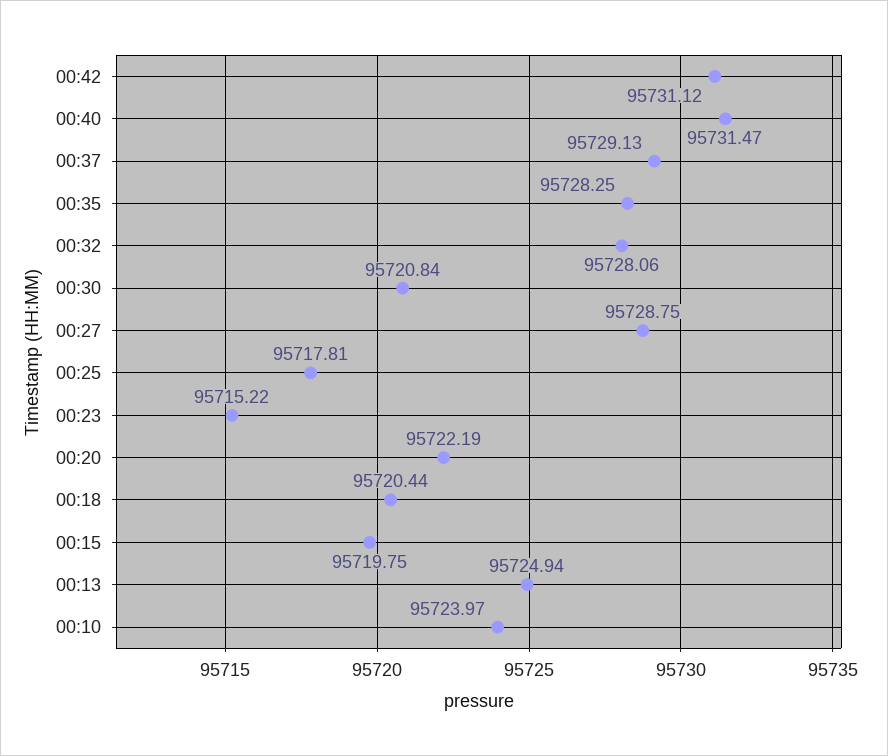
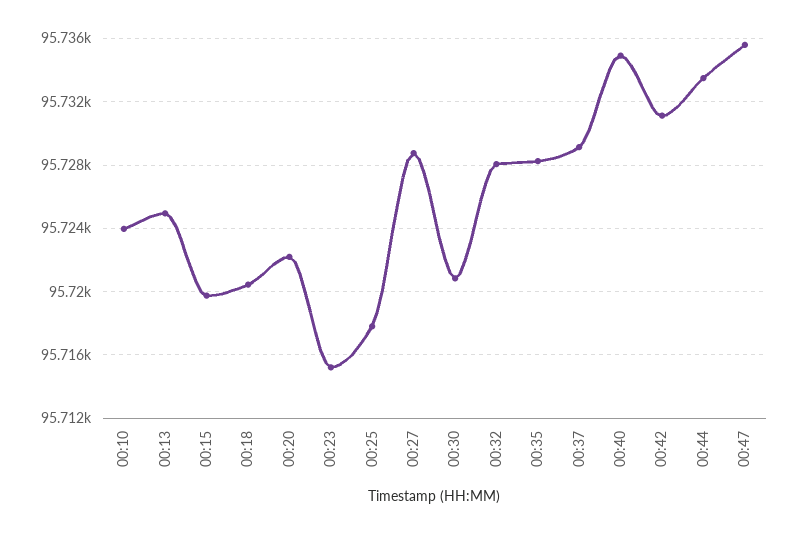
00:40: 95731.47 -> 95735
00:44: none -> 95733.5
00:47: none -> 95735.5

